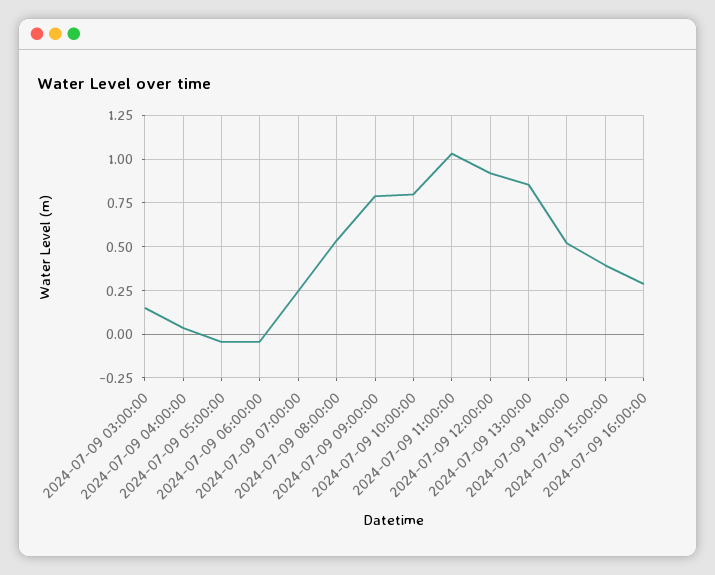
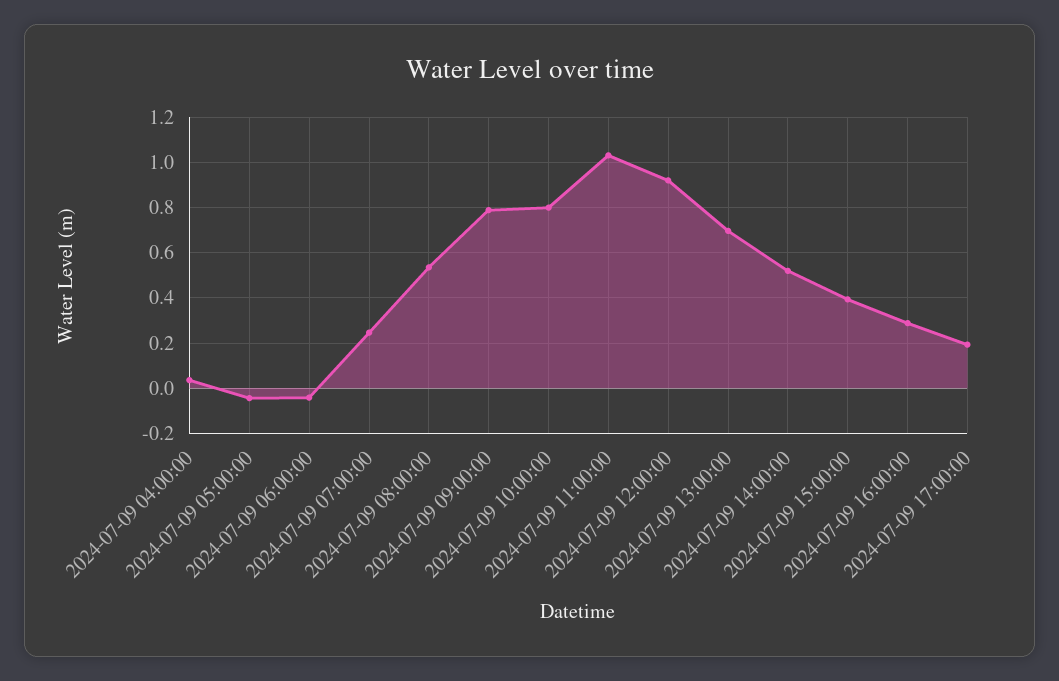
2024-07-09 03:00:00: 0.15 -> none
2024-07-09 13:00:00: 0.85 -> 0.7
2024-07-09 17:00:00: none -> 0.2

